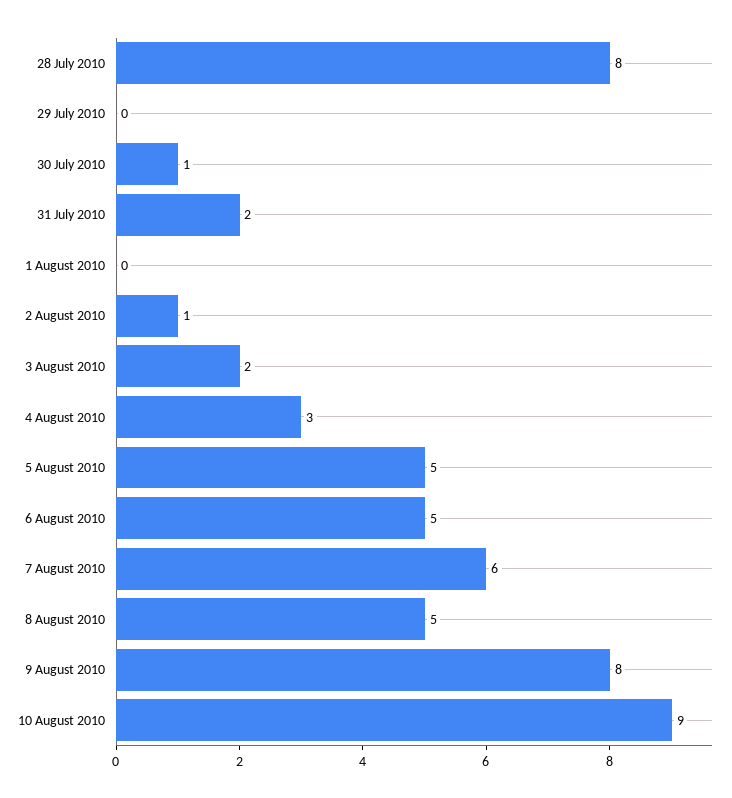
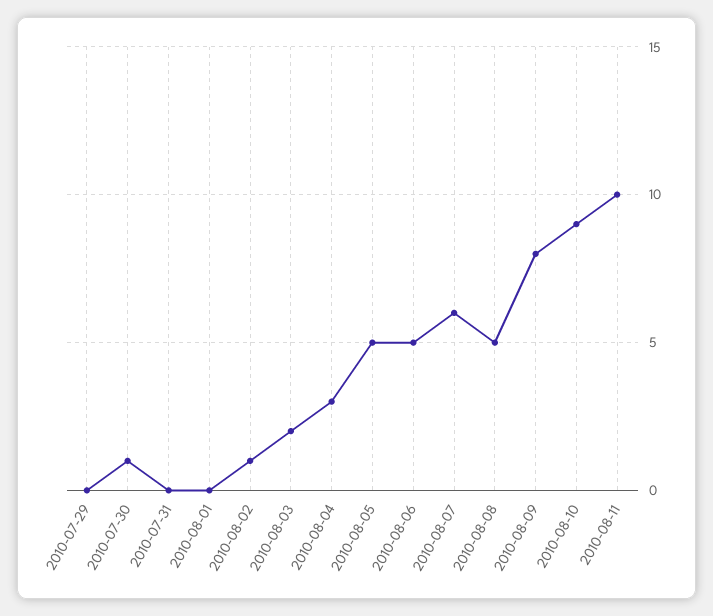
28 July 2010: 8 -> none
31 July 2010: 2 -> 0
2010-08-11: none -> 10

